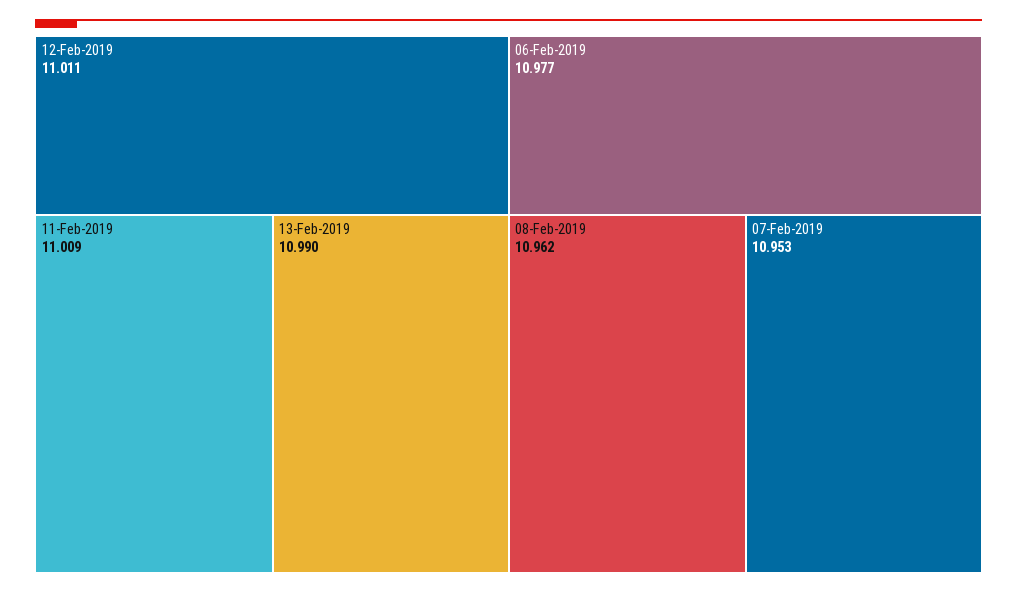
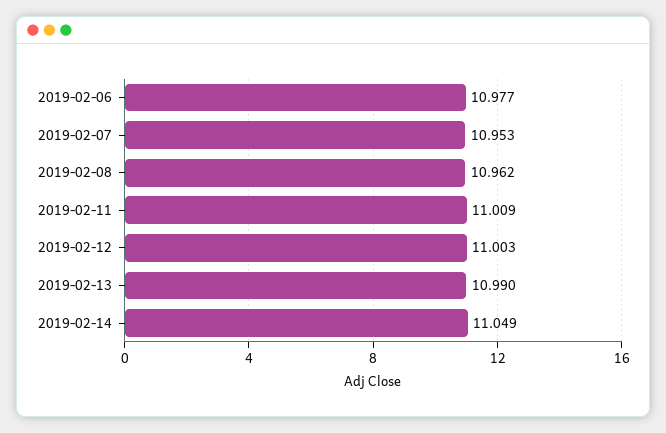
12-Feb-2019: 11.011 -> 11.003
2019-02-14: none -> 11.049

